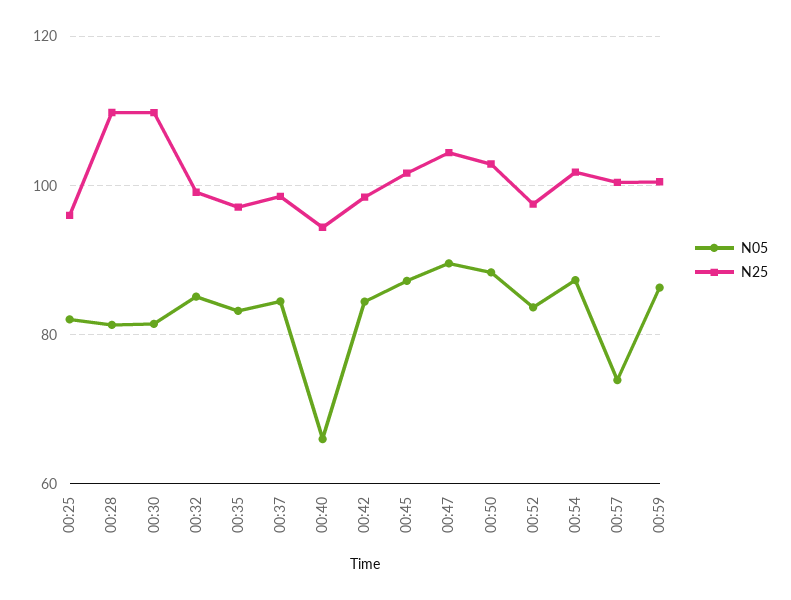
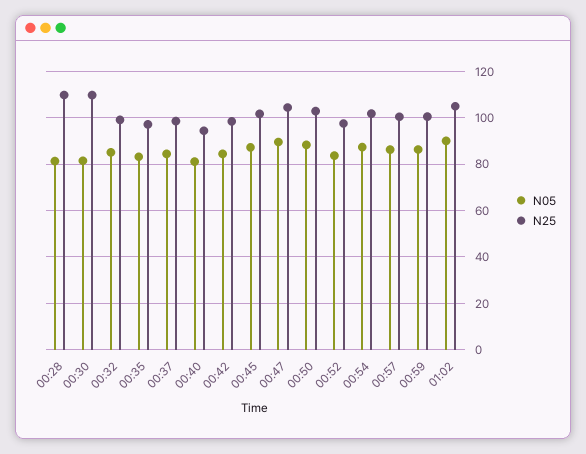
N05, 00:25: 82 -> none
N25, 00:25: 96 -> none
N05, 00:40: 66 -> 80
N05, 00:57: 74 -> 85
N05, 01:02: none -> 90
N25, 01:02: none -> 105

